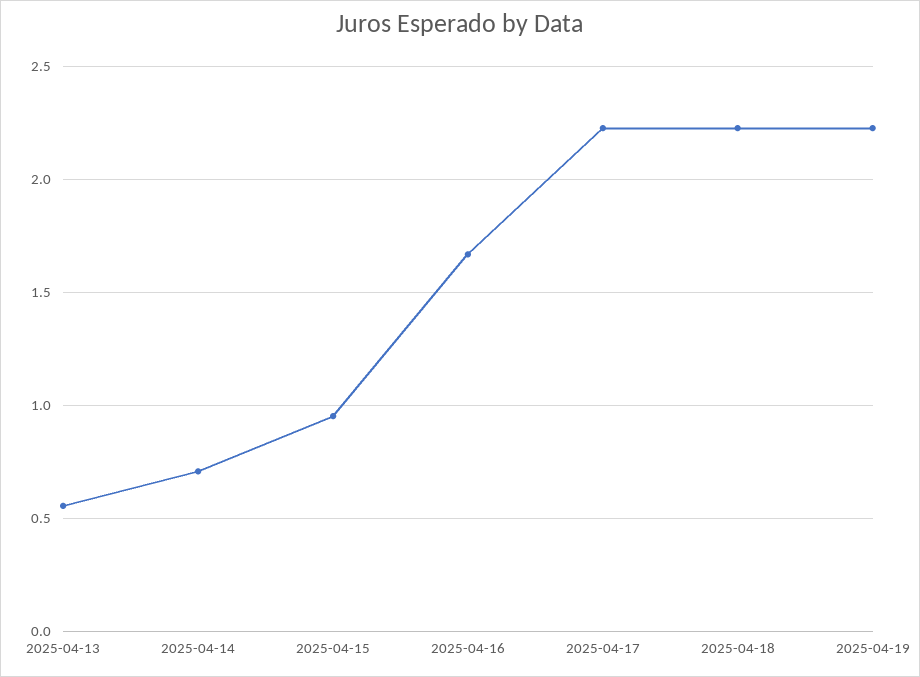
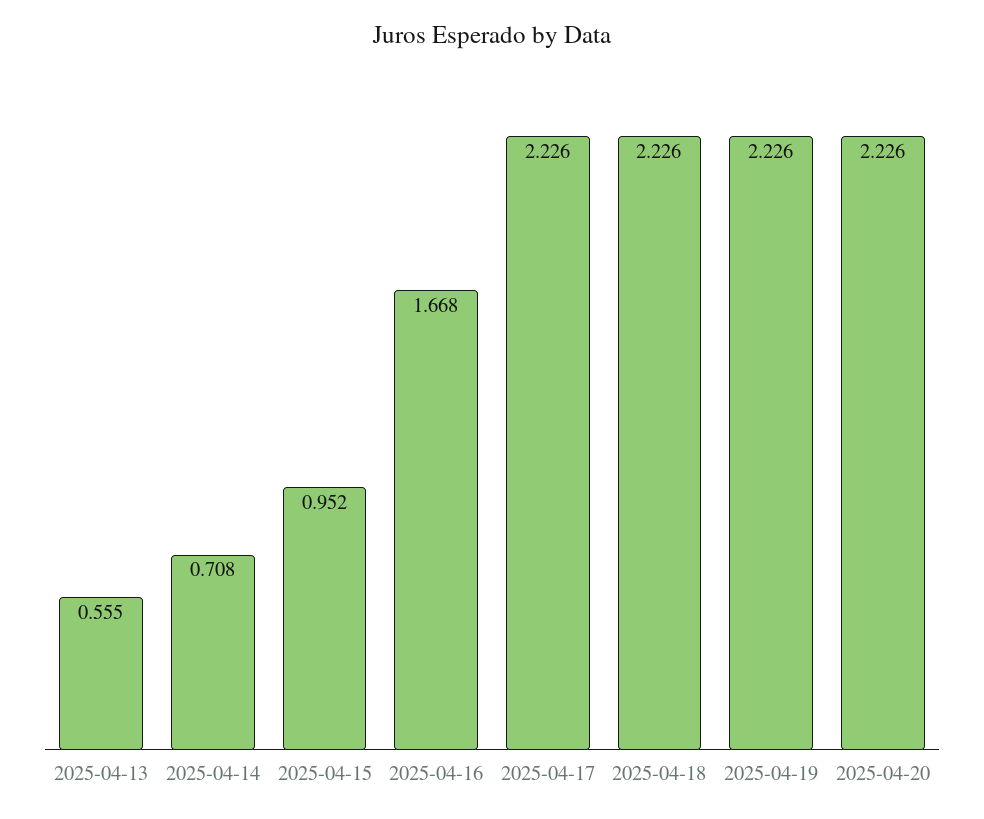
2025-04-20: none -> 2.226

